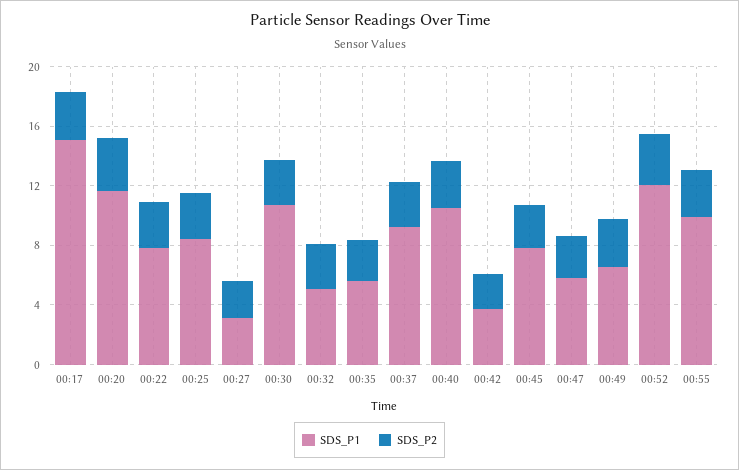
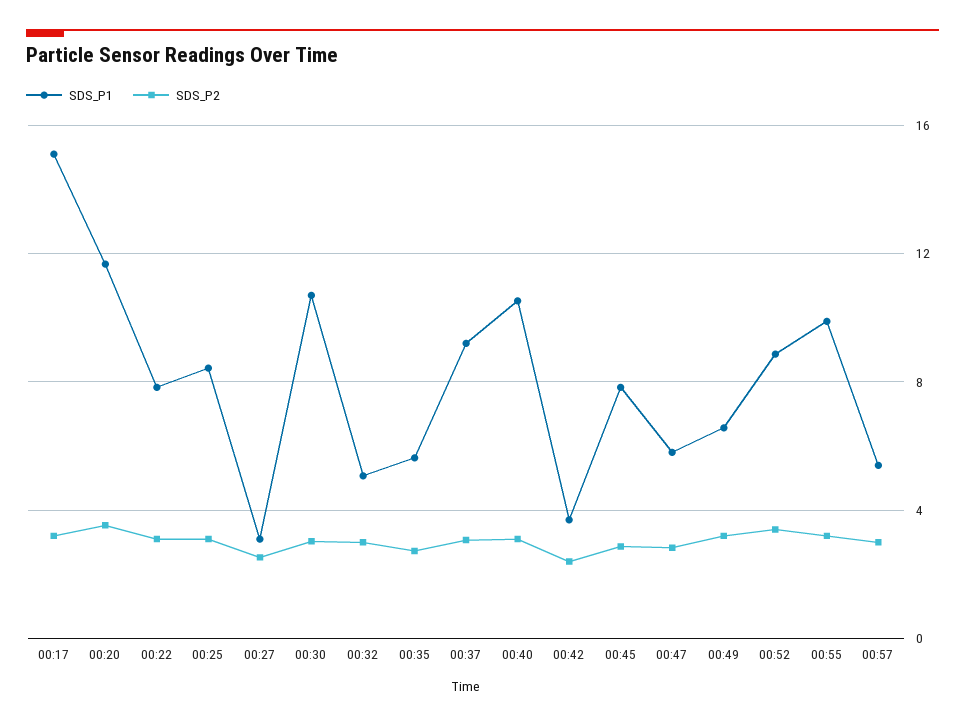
SDS_P1, 00:52: 12 -> 9
SDS_P1, 00:57: none -> 5.5
SDS_P2, 00:57: none -> 3

